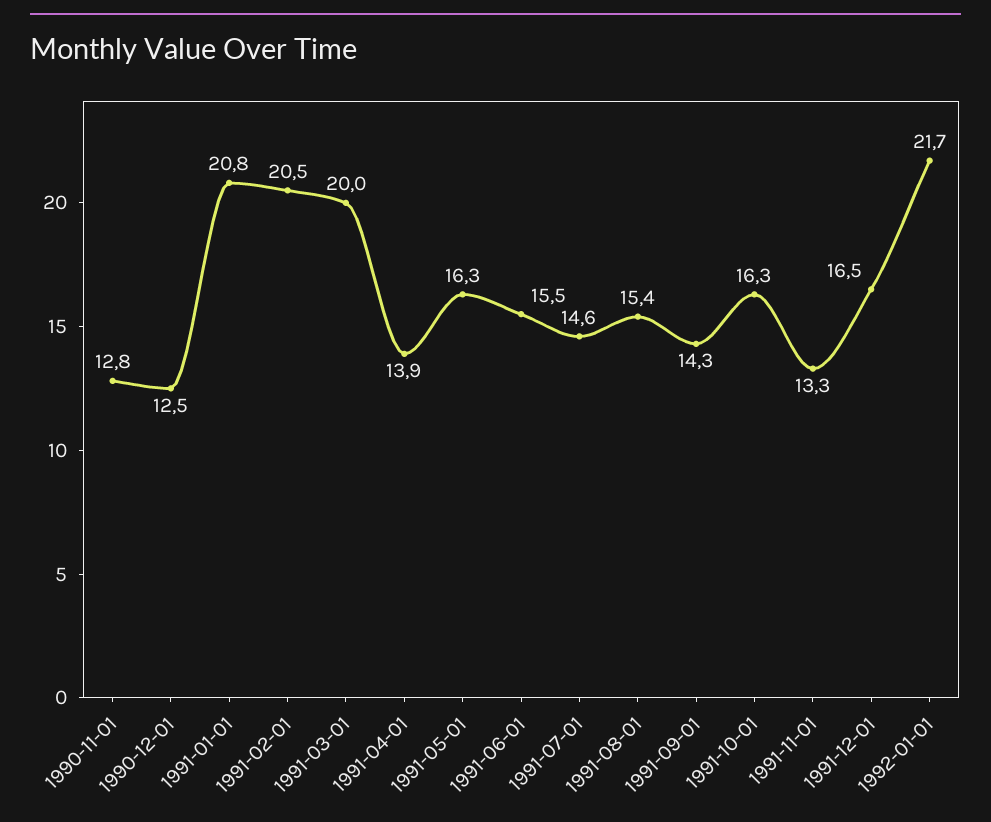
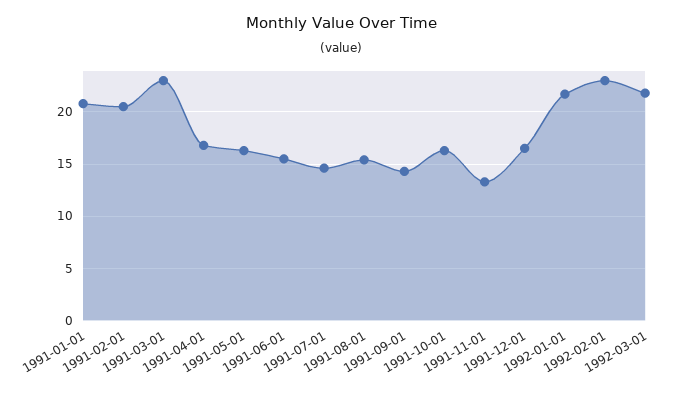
1990-11-01: 12.8 -> none
1990-12-01: 12.5 -> none
1991-03-01: 20 -> 23
1991-04-01: 13.9 -> 17
1992-02-01: none -> 23
1992-03-01: none -> 22

